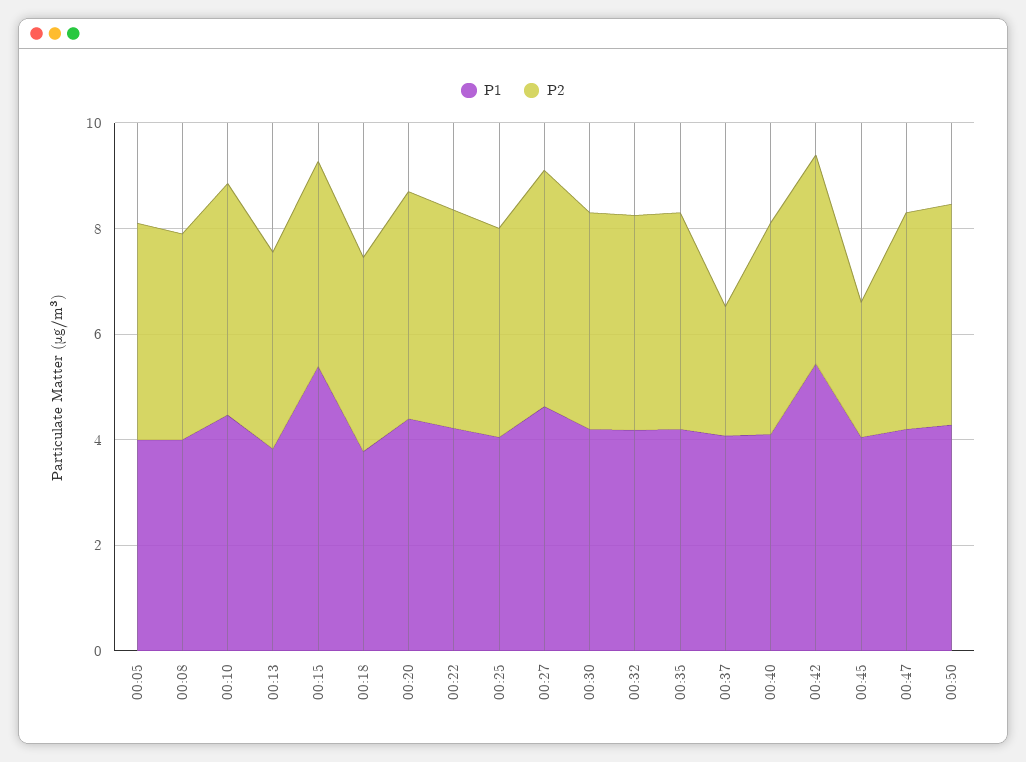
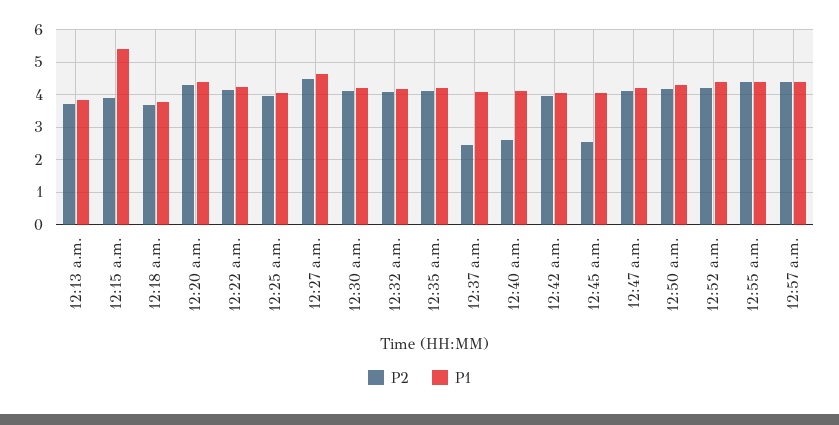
P1, 00:05: 4 -> none
P2, 00:05: 4 -> none
P1, 00:08: 4 -> none
P2, 00:08: 4 -> none
P1, 00:10: 4.5 -> none
P2, 00:10: 4.5 -> none
P2, 00:40: 4 -> 2.6
P1, 00:42: 5.5 -> 4
P2, 12:52 a.m.: none -> 4.2
P1, 12:52 a.m.: none -> 4.4
P2, 12:55 a.m.: none -> 4.4
P1, 12:55 a.m.: none -> 4.4
P2, 12:57 a.m.: none -> 4.4
P1, 12:57 a.m.: none -> 4.4

